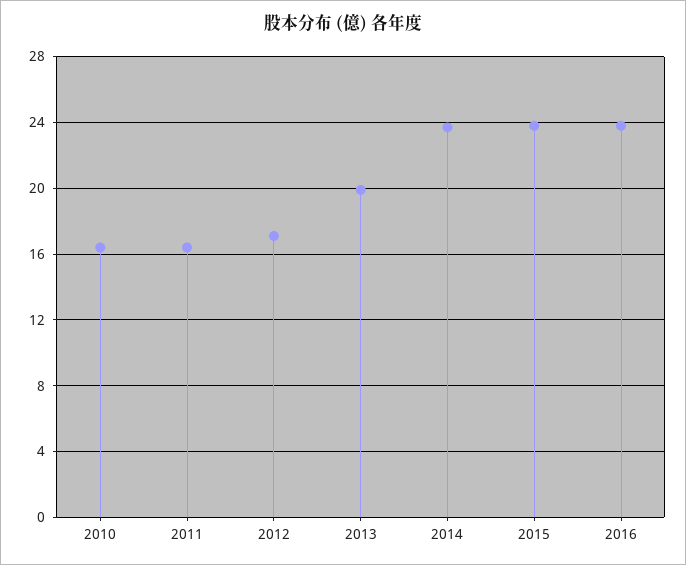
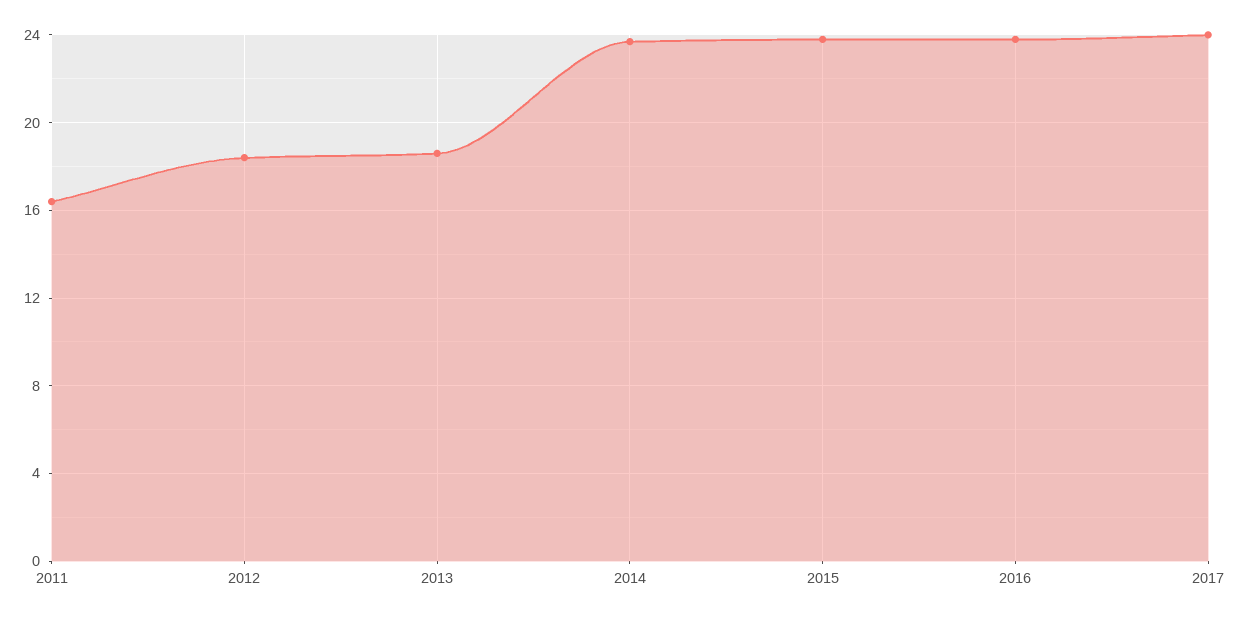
2010: 16.5 -> none
2012: 17 -> 18.5
2013: 20 -> 18.5
2017: none -> 24

